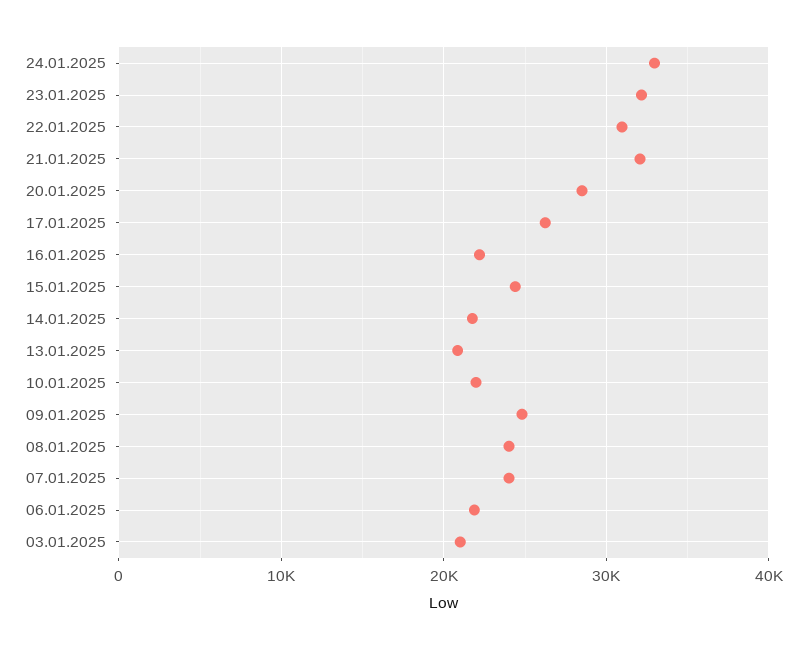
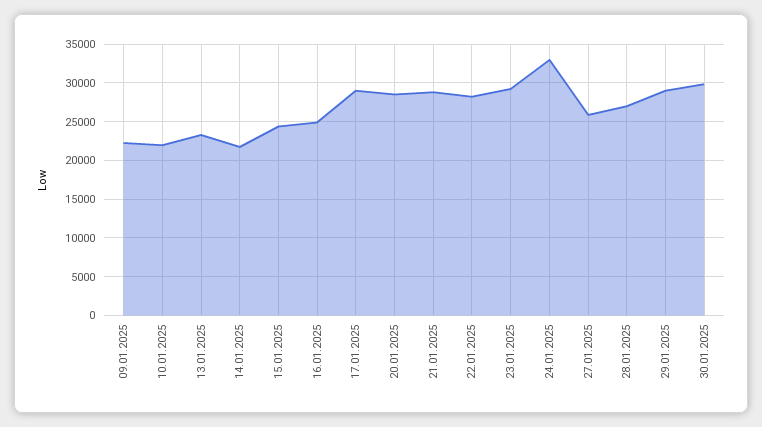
23.01.2025: 32000 -> 29000
22.01.2025: 31000 -> 28000
21.01.2025: 32000 -> 29000
17.01.2025: 26000 -> 29000
16.01.2025: 22000 -> 25000
13.01.2025: 21000 -> 23000
09.01.2025: 25000 -> 22000
08.01.2025: 24000 -> none
07.01.2025: 24000 -> none
06.01.2025: 22000 -> none
03.01.2025: 21000 -> none
27.01.2025: none -> 26000
28.01.2025: none -> 27000
29.01.2025: none -> 29000
30.01.2025: none -> 30000

